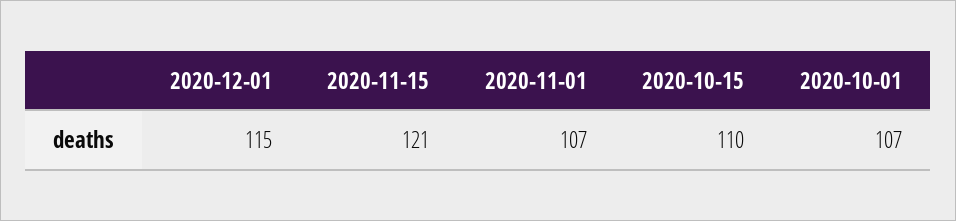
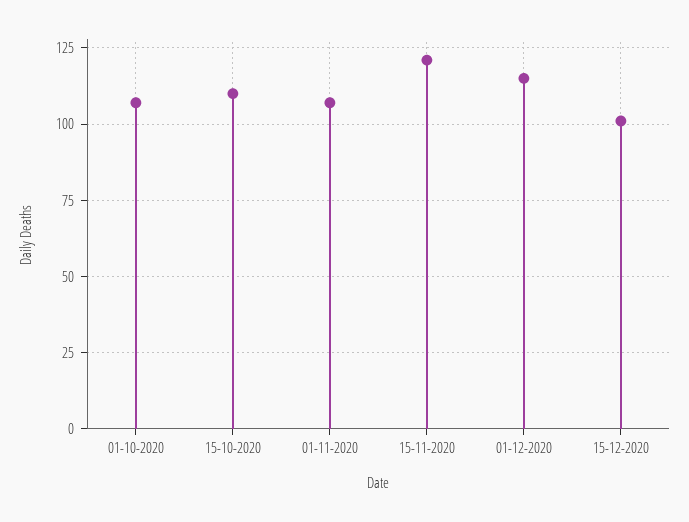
15-12-2020: none -> 100

